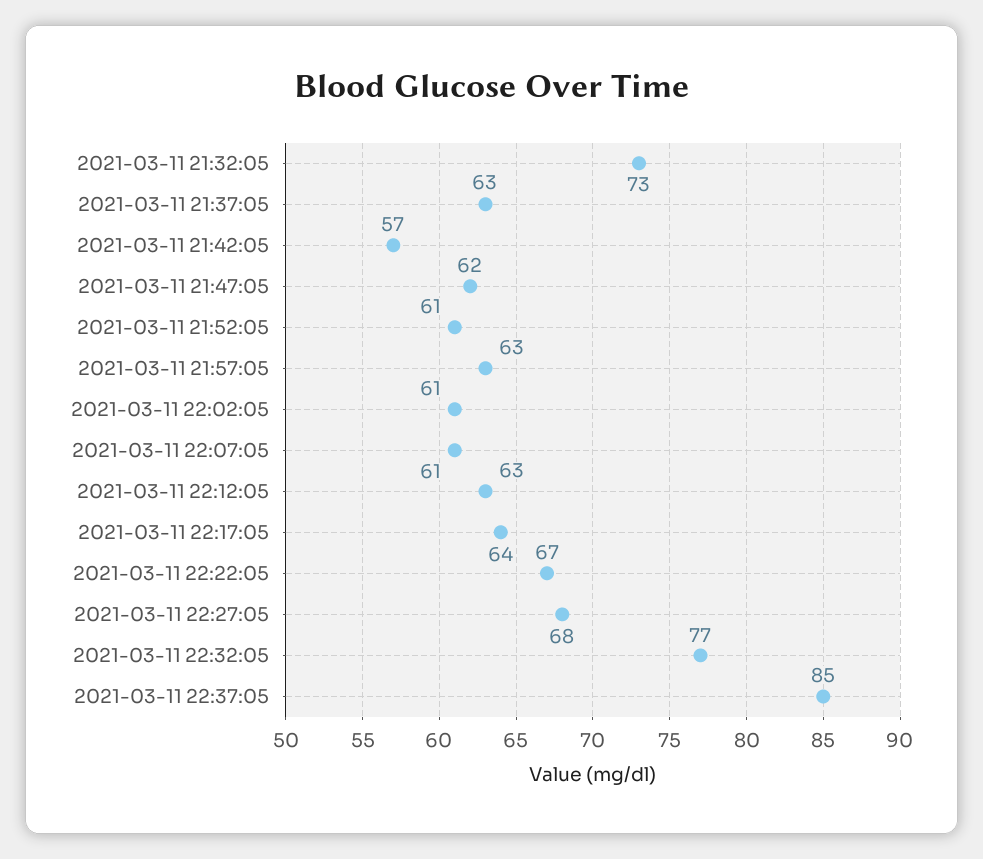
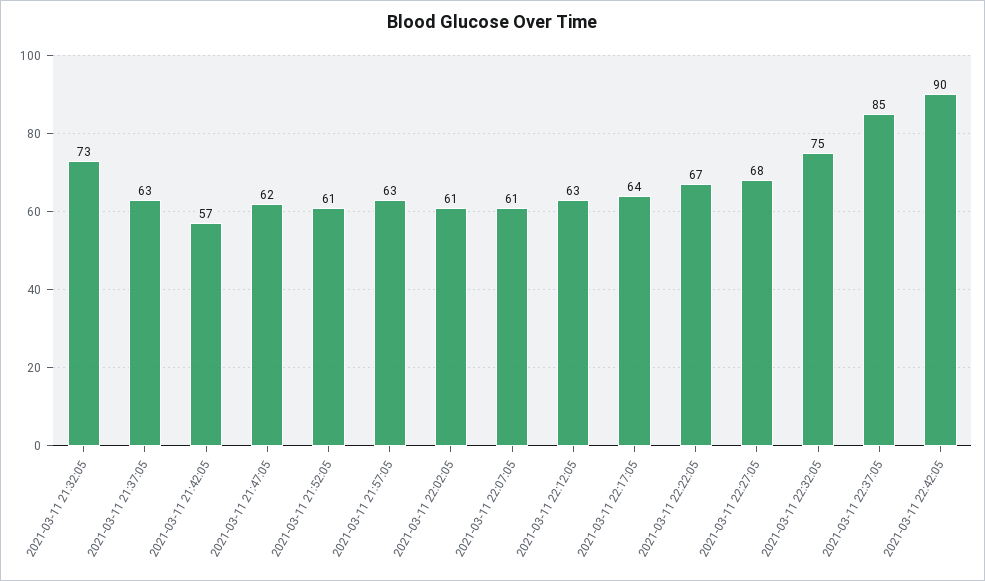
2021-03-11 22:32:05: 77 -> 75
2021-03-11 22:42:05: none -> 90

